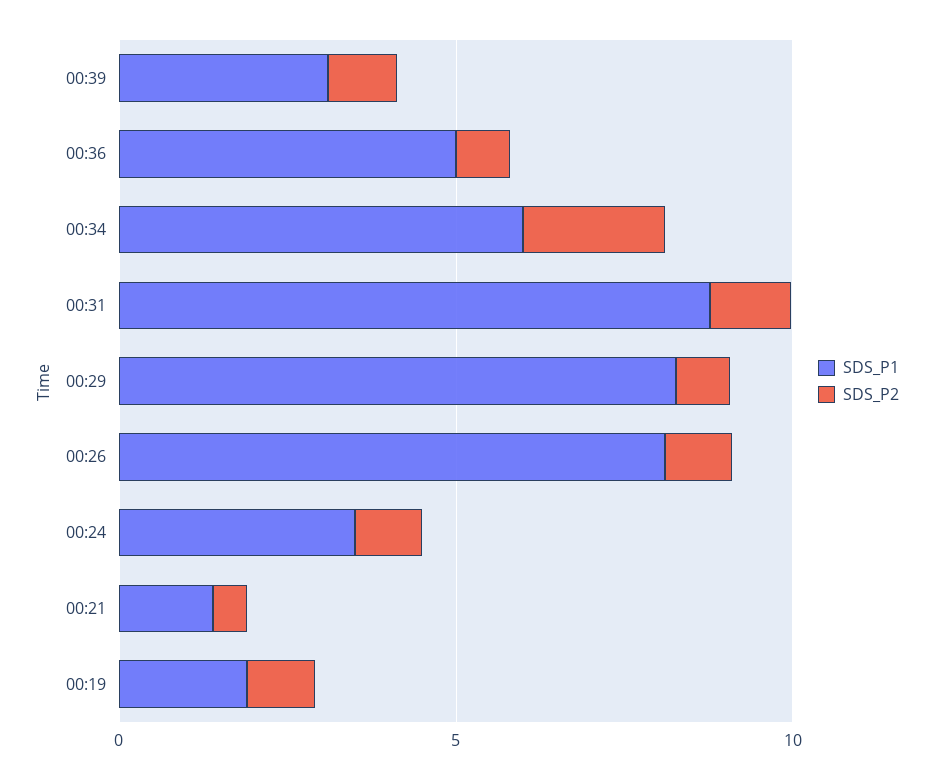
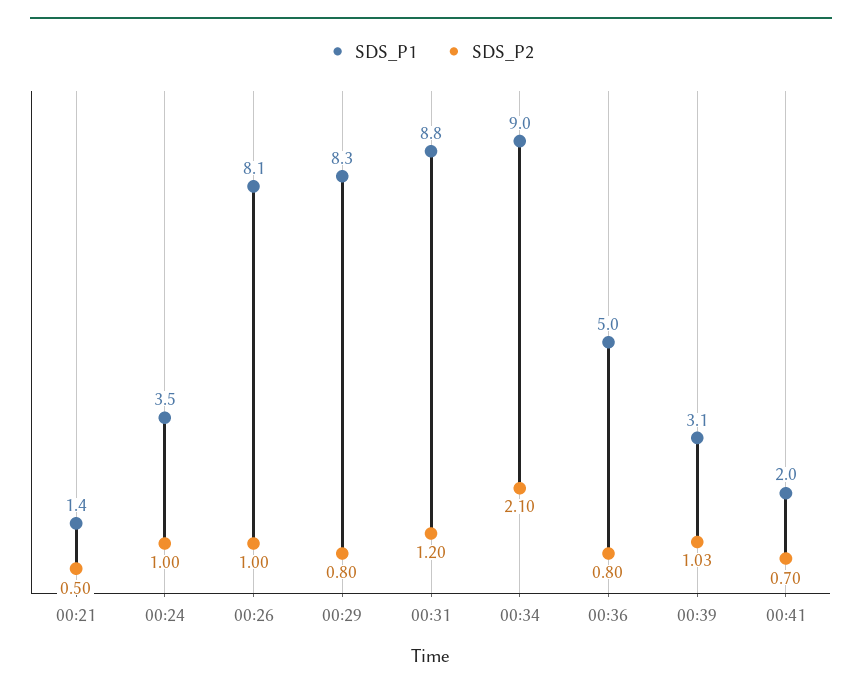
SDS_P1, 00:34: 6 -> 9
SDS_P1, 00:19: 2 -> none
SDS_P2, 00:19: 1 -> none
SDS_P1, 00:41: none -> 2
SDS_P2, 00:41: none -> 0.7

